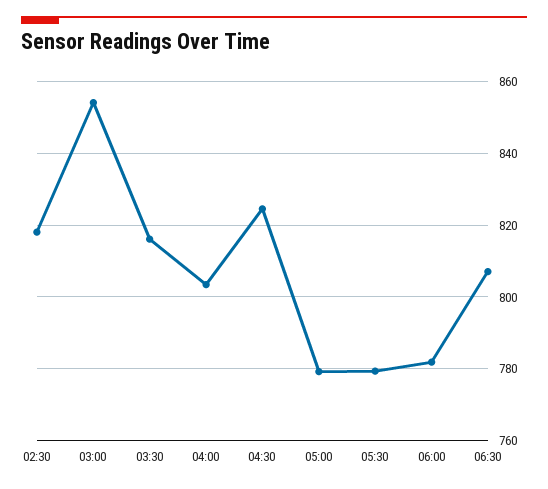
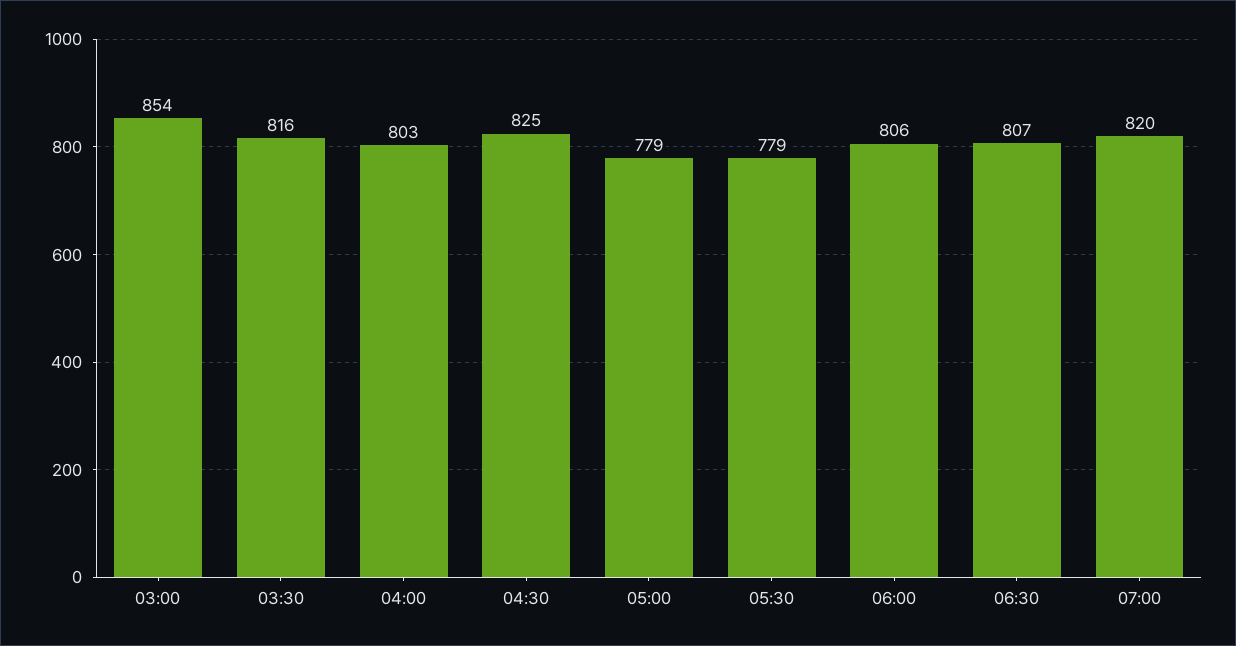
02:30: 818 -> none
06:00: 782 -> 806
07:00: none -> 820

